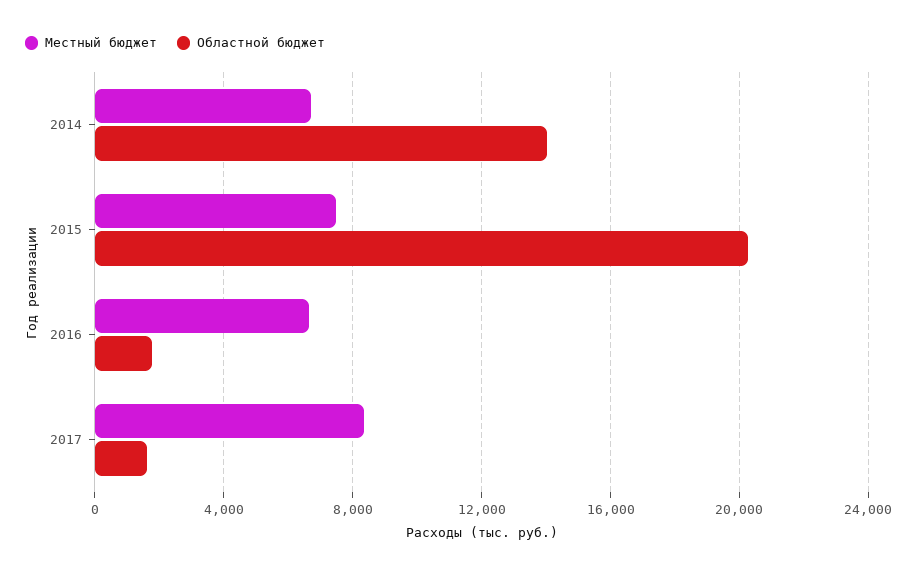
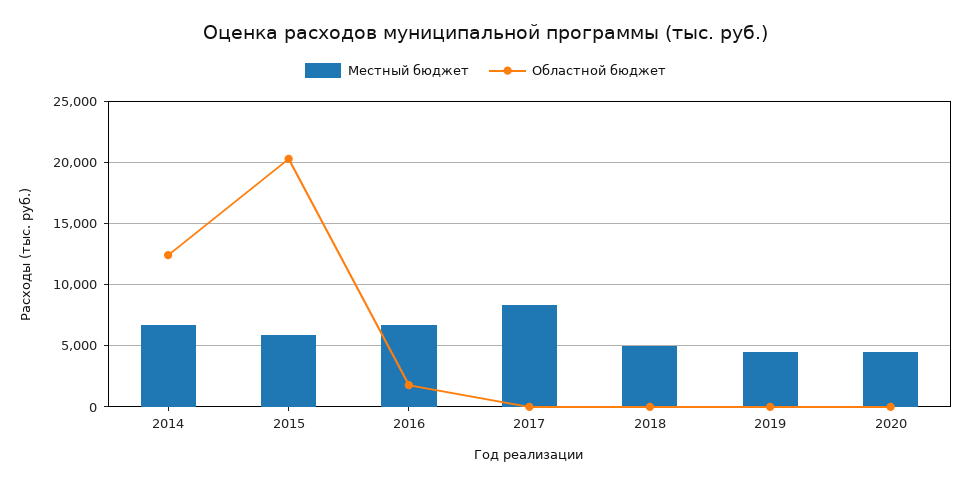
Областной бюджет, 2014: 14000 -> 12500
Местный бюджет, 2015: 7500 -> 6000
Областной бюджет, 2017: 1500 -> 0
Местный бюджет, 2018: none -> 5000
Областной бюджет, 2018: none -> 0
Местный бюджет, 2019: none -> 4500
Областной бюджет, 2019: none -> 0
Местный бюджет, 2020: none -> 4500
Областной бюджет, 2020: none -> 0

